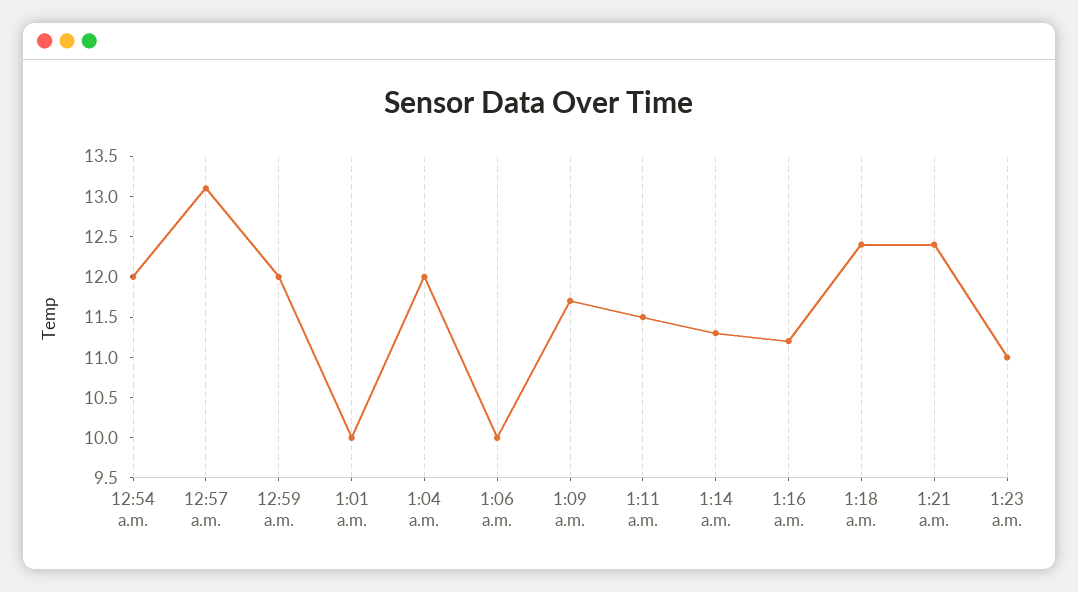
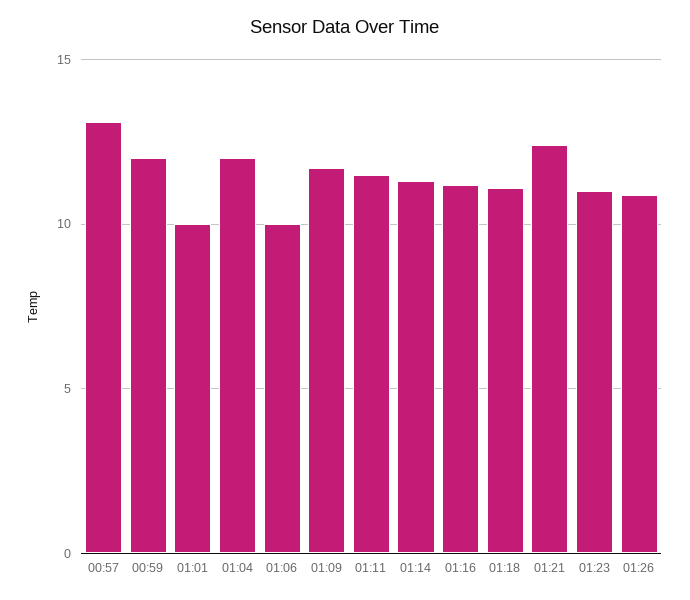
12:54 a.m.: 12 -> none
1:18 a.m.: 12.4 -> 11
01:26: none -> 11

